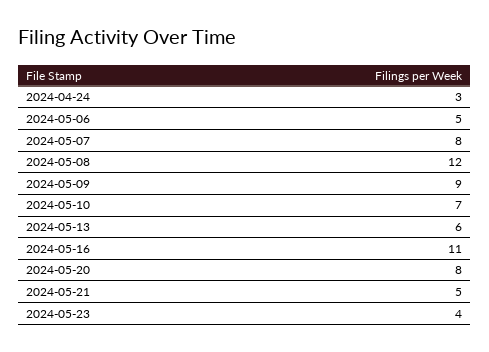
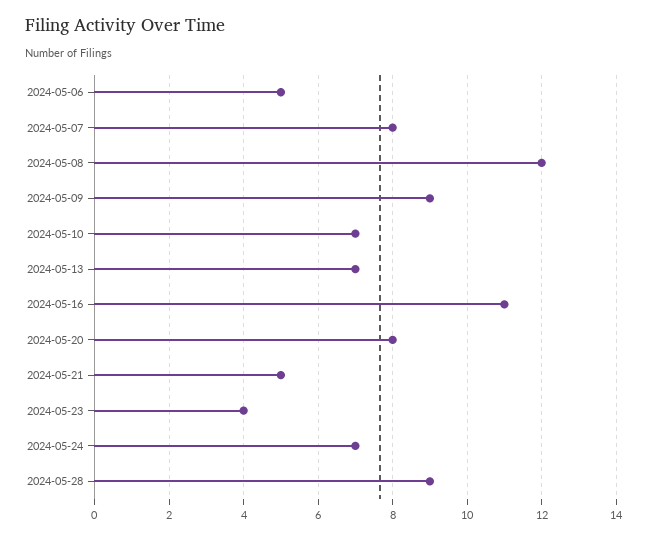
2024-04-24: 3 -> none
2024-05-13: 6 -> 7
2024-05-24: none -> 7
2024-05-28: none -> 9

